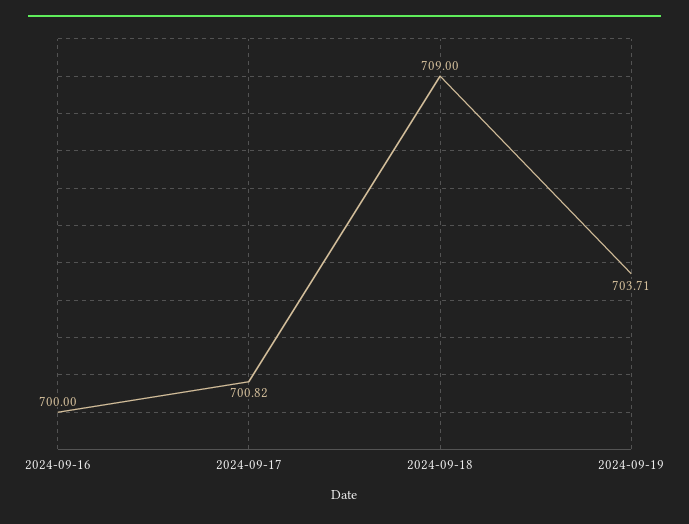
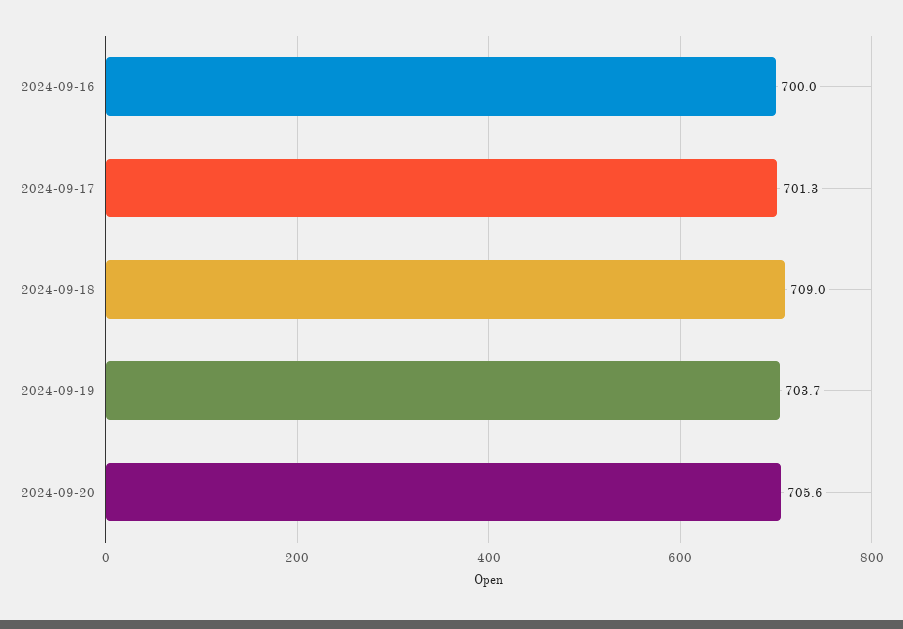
2024-09-17: 700.82 -> 701.3
2024-09-20: none -> 705.6

